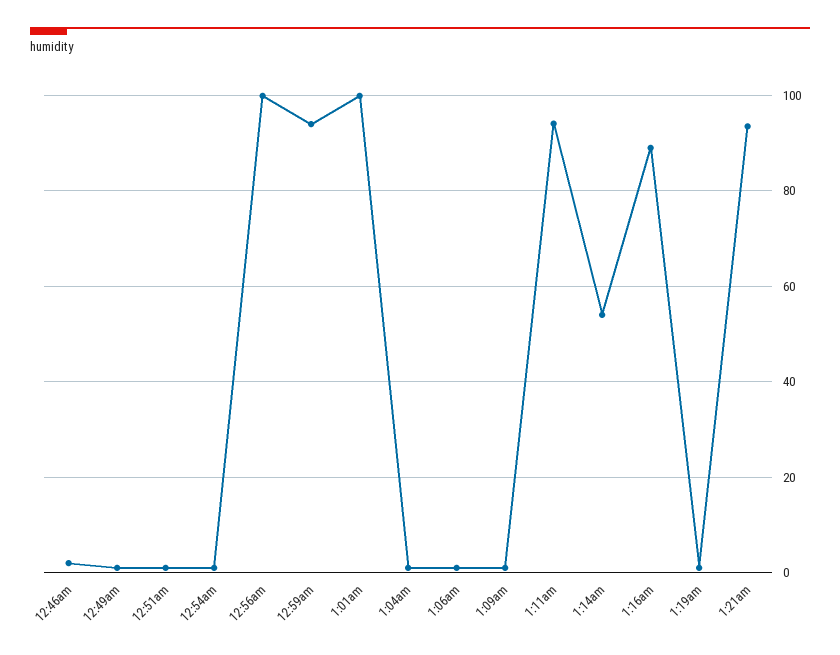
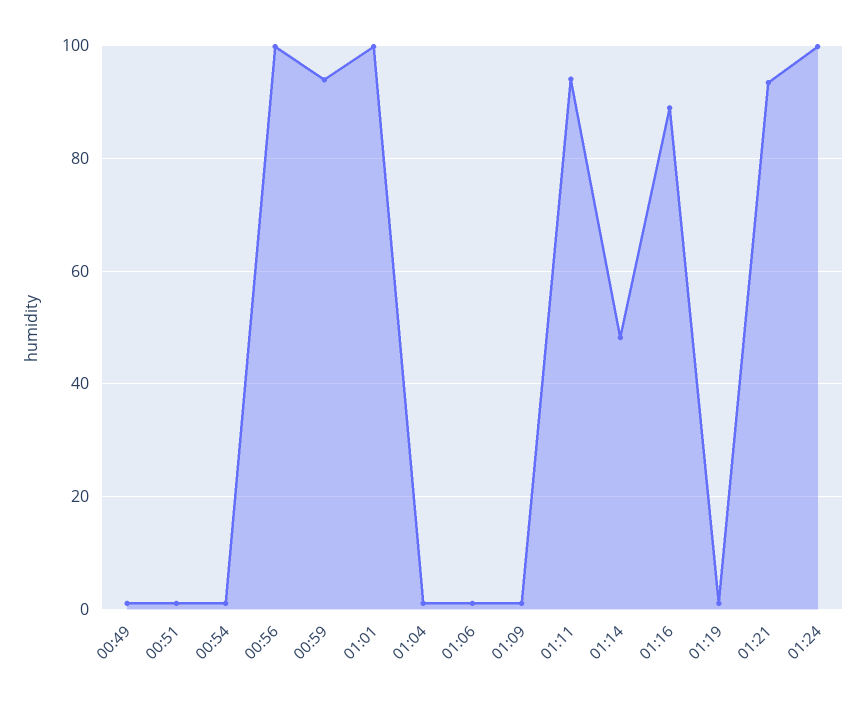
12:46am: 2 -> none
1:14am: 54 -> 48
01:24: none -> 100

